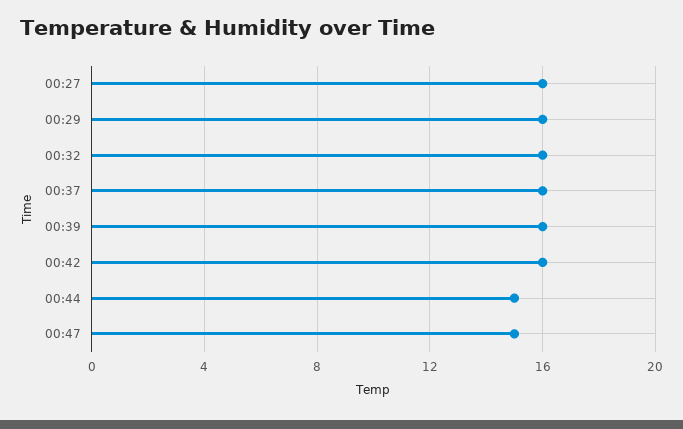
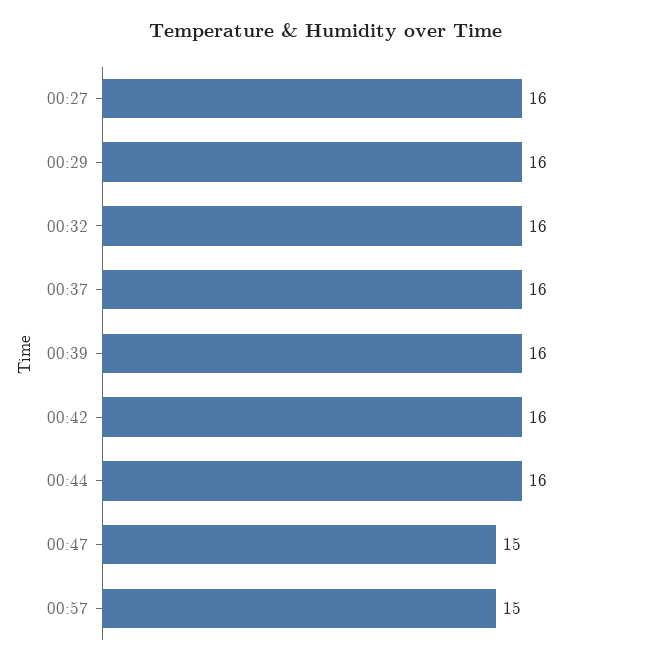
00:44: 15 -> 16
00:57: none -> 15

